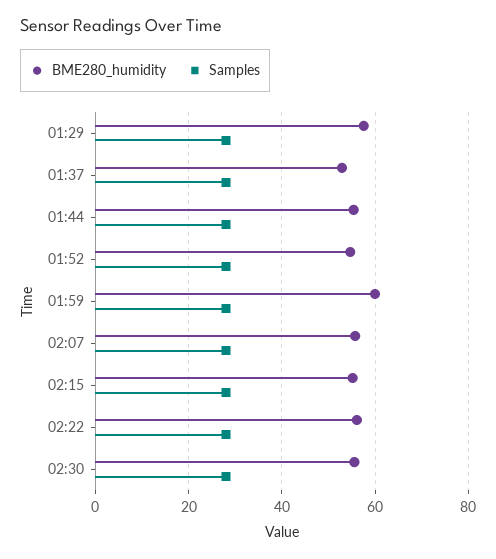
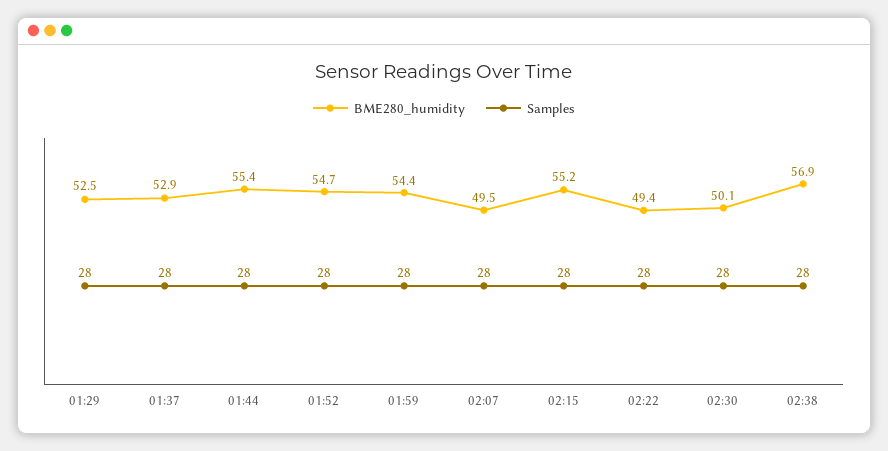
BME280_humidity, 01:29: 58 -> 52.5
BME280_humidity, 01:59: 60 -> 54.4
BME280_humidity, 02:07: 56 -> 49.5
BME280_humidity, 02:22: 56 -> 49.4
BME280_humidity, 02:30: 56 -> 50.1
BME280_humidity, 02:38: none -> 56.9
Samples, 02:38: none -> 28

